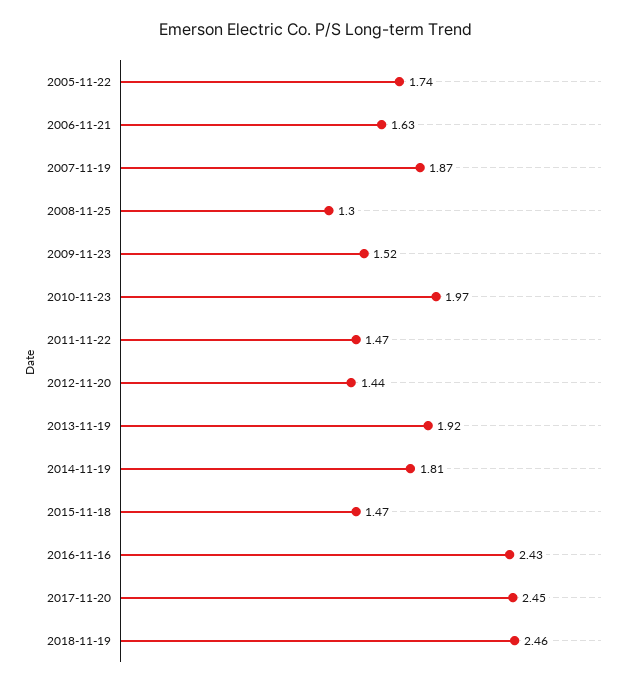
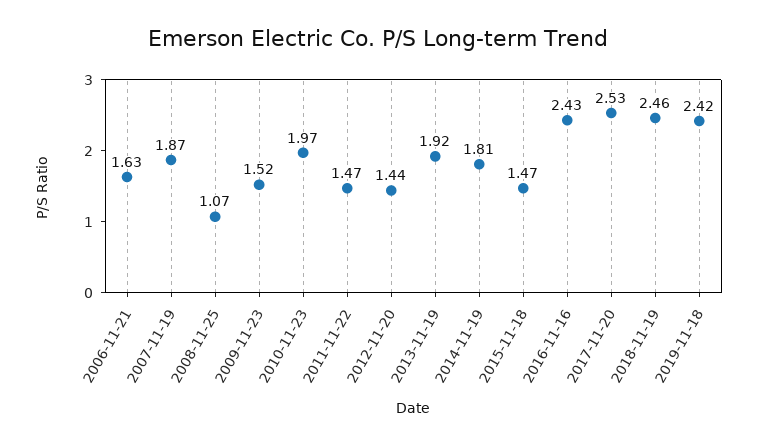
2005-11-22: 1.74 -> none
2008-11-25: 1.3 -> 1.07
2017-11-20: 2.45 -> 2.53
2019-11-18: none -> 2.42

